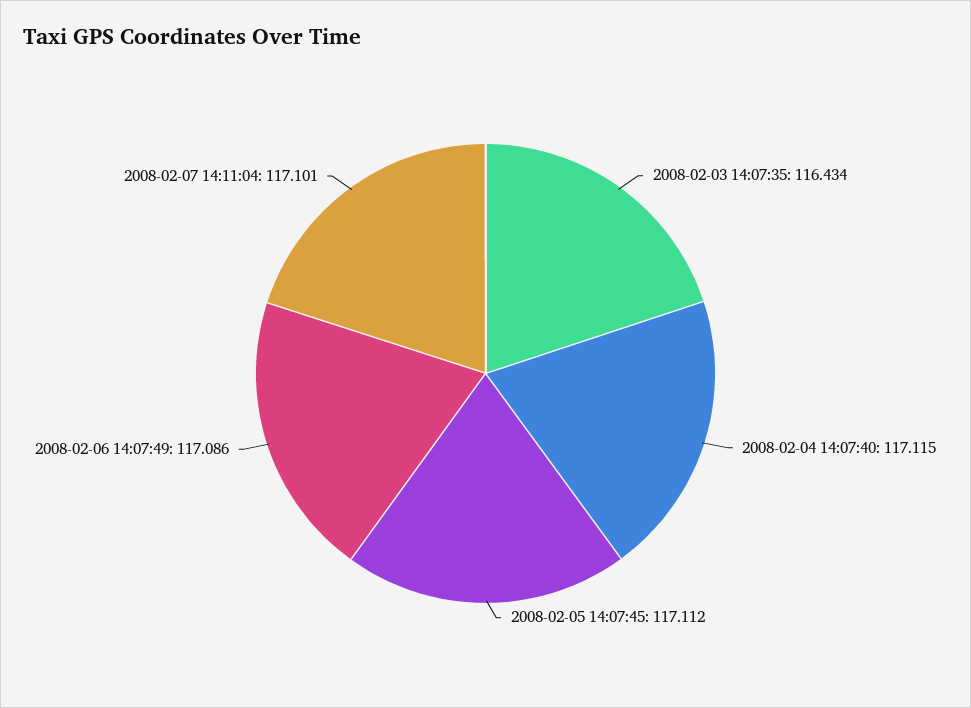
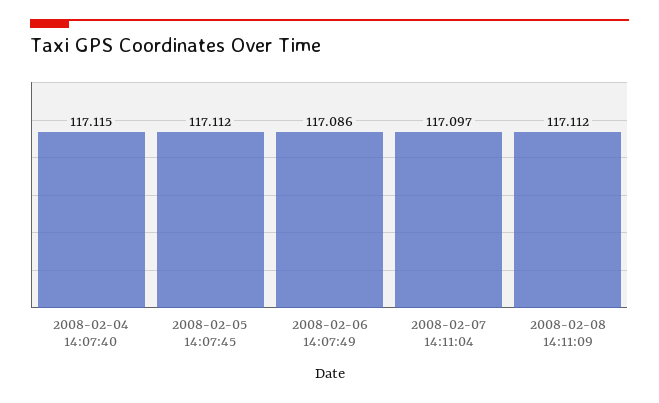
2008-02-03 14:07:35: 116.434 -> none
2008-02-07 14:11:04: 117.101 -> 117.097
2008-02-08 14:11:09: none -> 117.112

